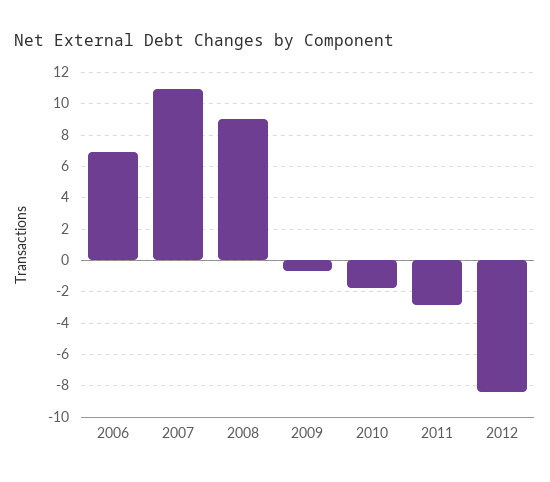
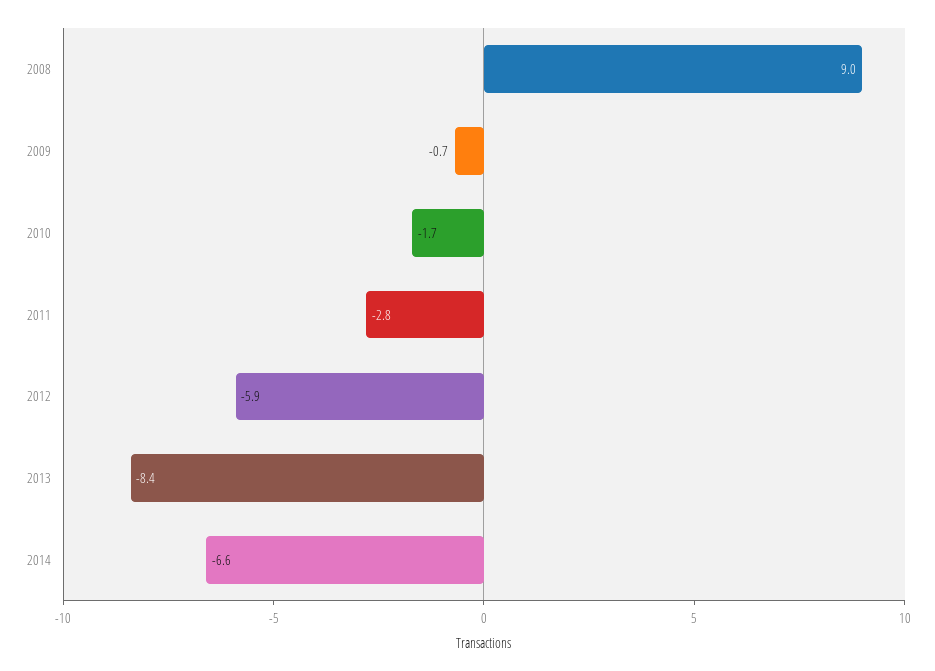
2006: 7 -> none
2007: 11 -> none
2012: -8.5 -> -5.9
2013: none -> -8.4
2014: none -> -6.6

